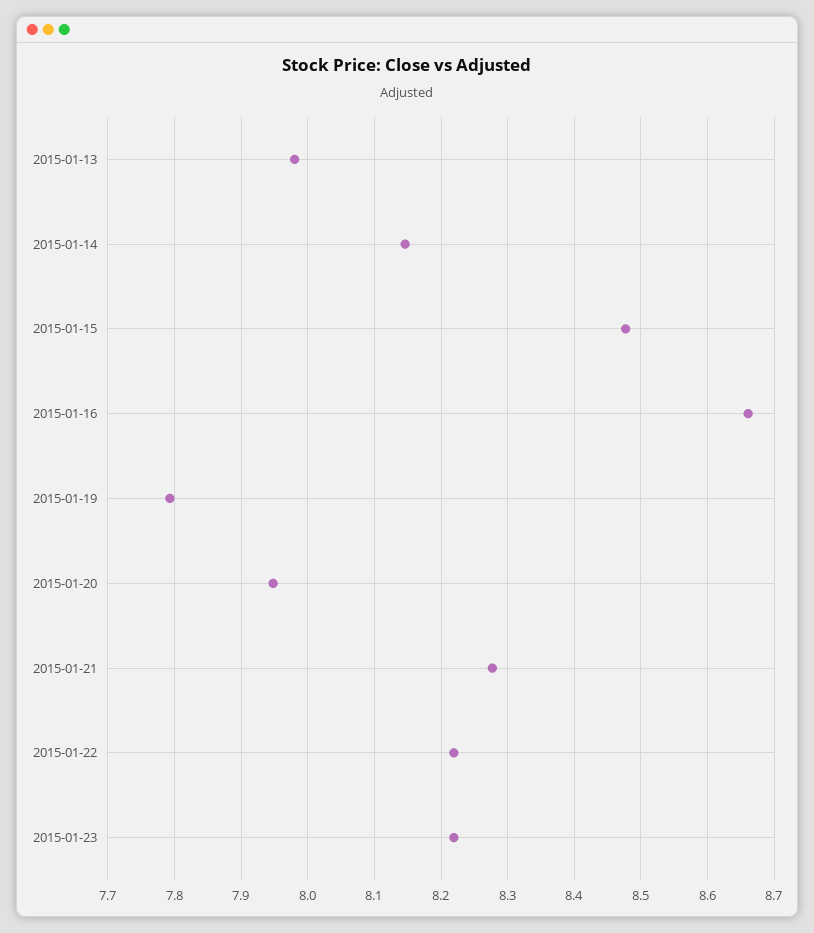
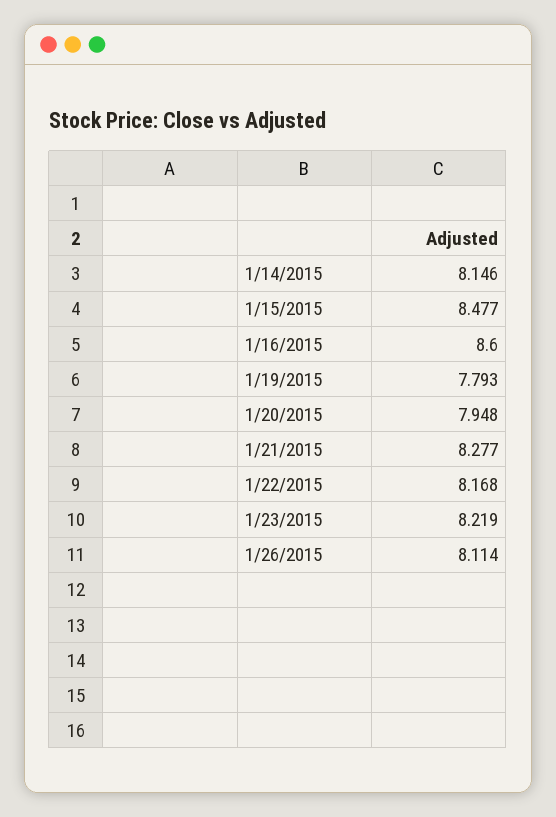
2015-01-13: 7.98 -> none
2015-01-16: 8.66 -> 8.6
2015-01-22: 8.22 -> 8.168
1/26/2015: none -> 8.114

